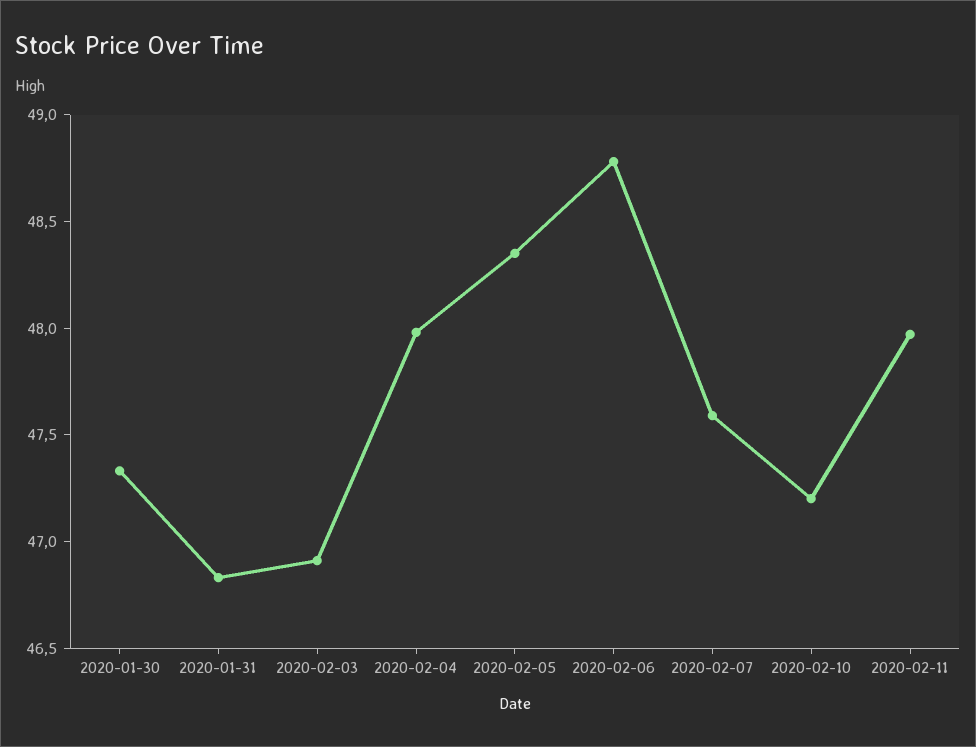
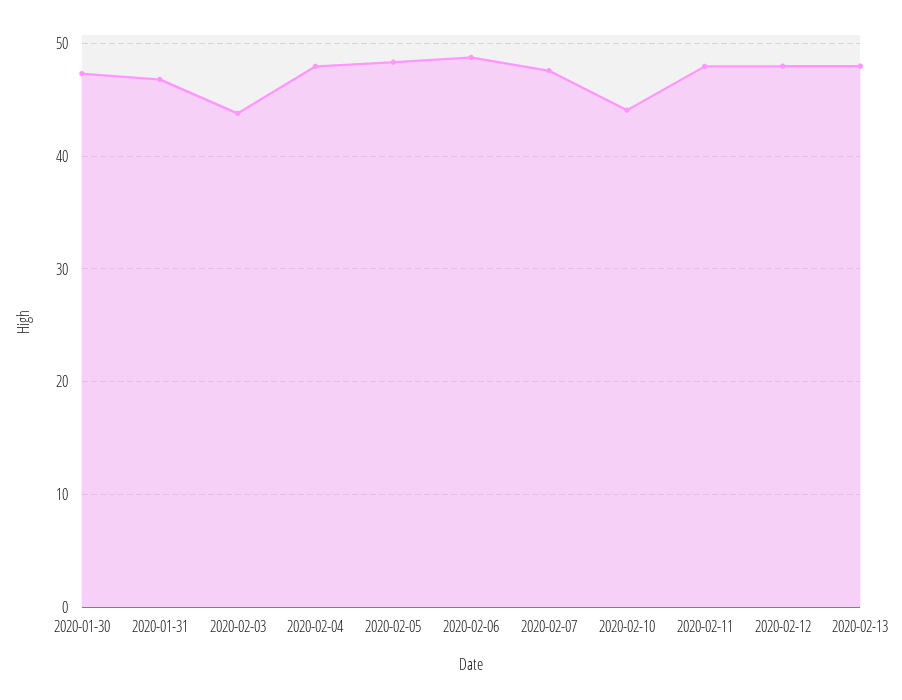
2020-02-03: 46.9 -> 44
2020-02-10: 47.2 -> 44
2020-02-12: none -> 48
2020-02-13: none -> 48

